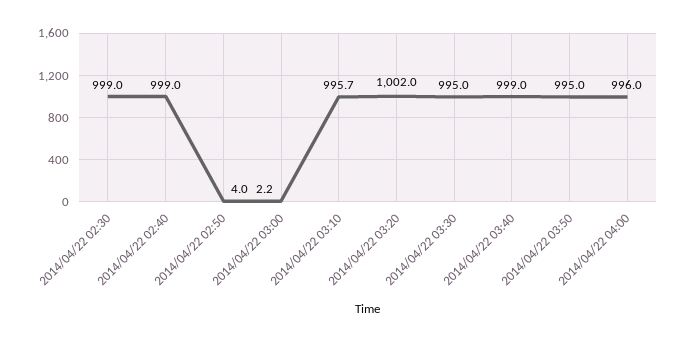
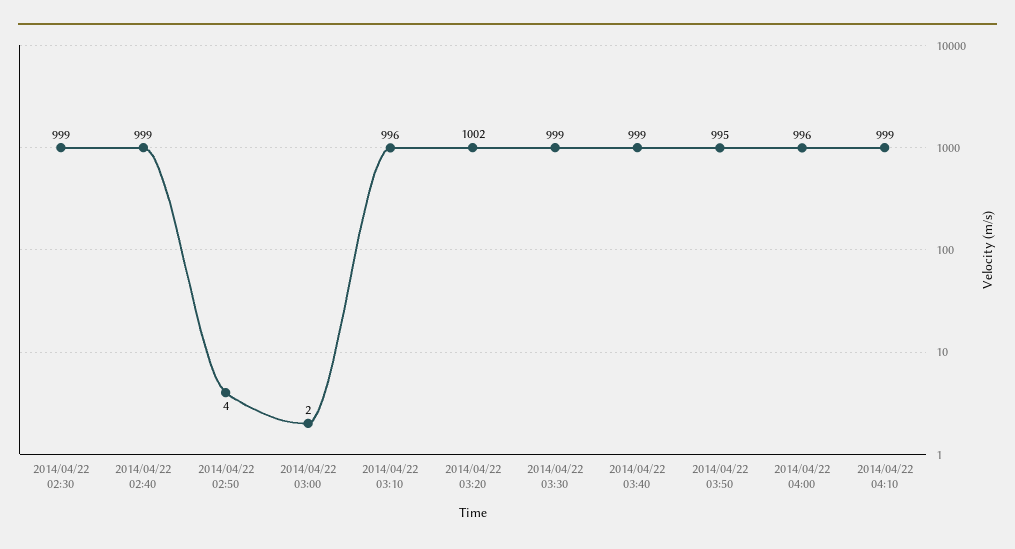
2014/04/22 03:30: 995 -> 999
2014/04/22 04:10: none -> 999

